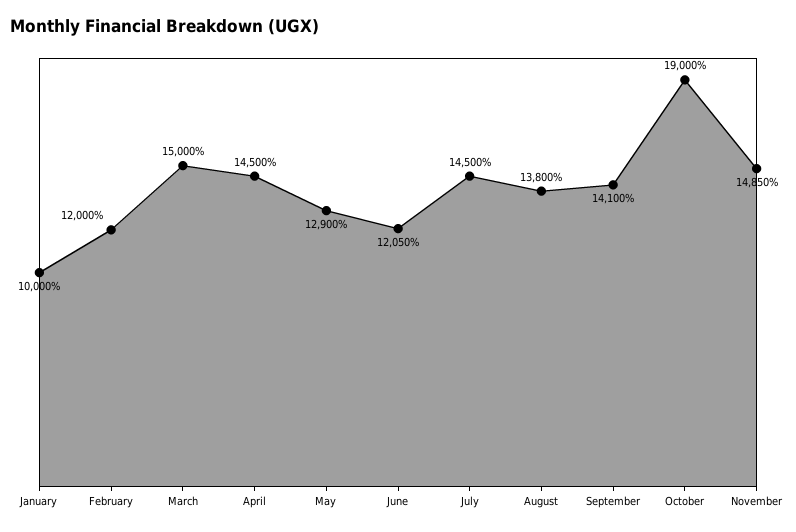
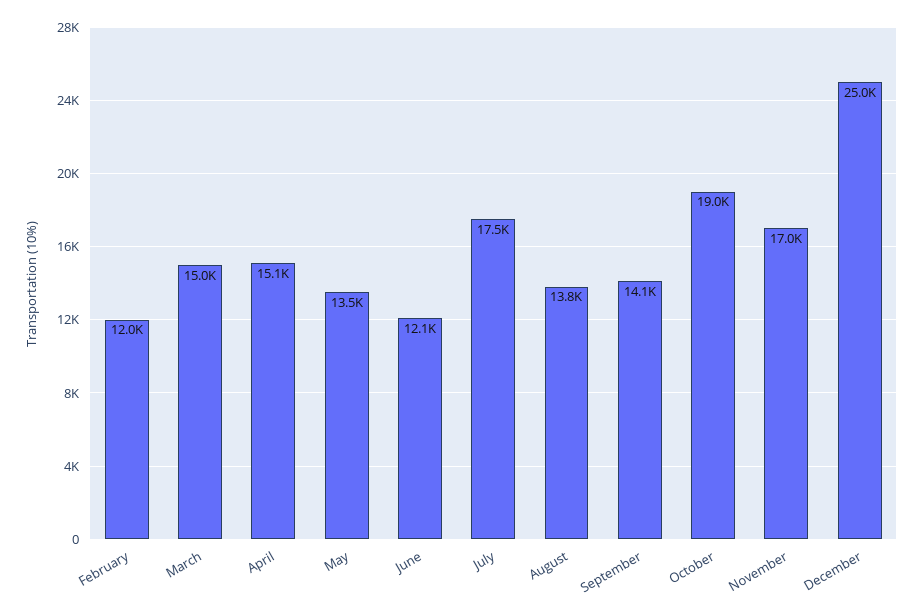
January: 10000 -> none
April: 14500 -> 15100
May: 12900 -> 13500
July: 14500 -> 17500
November: 14850 -> 17000
December: none -> 25000

